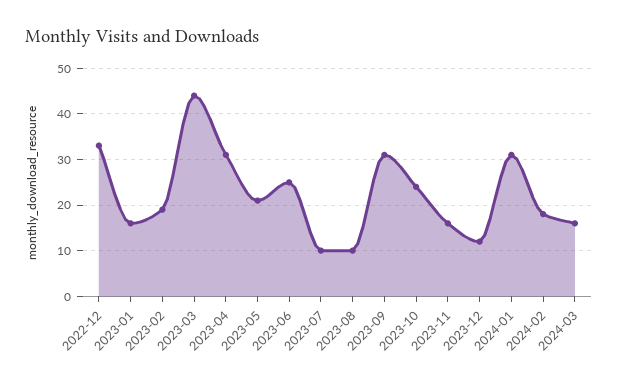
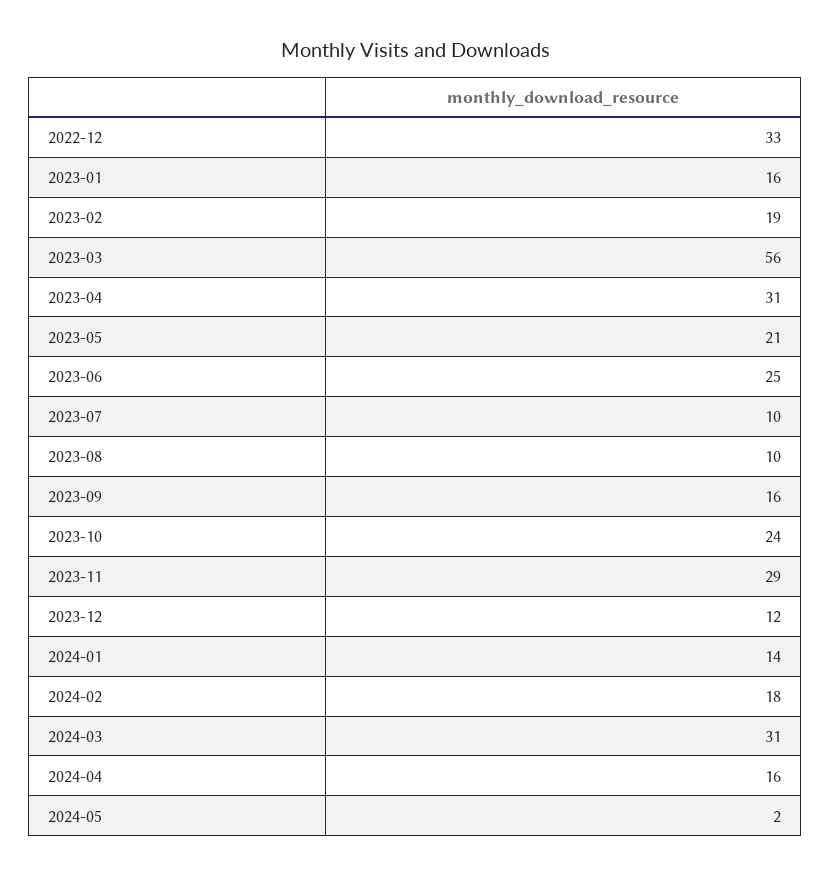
2023-03: 45 -> 56
2023-09: 30 -> 16
2023-11: 15 -> 29
2024-01: 30 -> 14
2024-03: 15 -> 31
2024-04: none -> 16
2024-05: none -> 2

